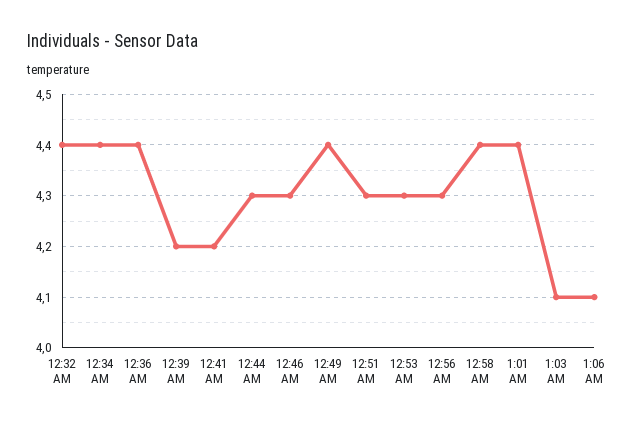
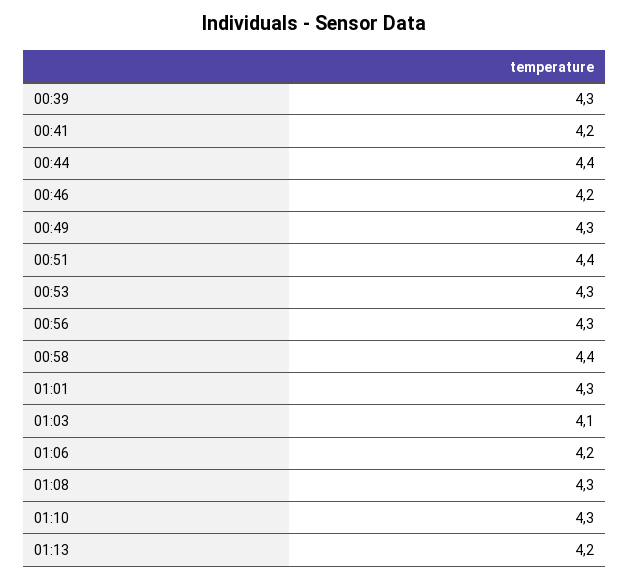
12:32 AM: 4.4 -> none
12:34 AM: 4.4 -> none
12:36 AM: 4.4 -> none
12:39 AM: 4.2 -> 4.3
12:44 AM: 4.3 -> 4.4
12:46 AM: 4.3 -> 4.2
12:49 AM: 4.4 -> 4.3
12:51 AM: 4.3 -> 4.4
1:01 AM: 4.4 -> 4.3
1:06 AM: 4.1 -> 4.2
01:08: none -> 4.3
01:10: none -> 4.3
01:13: none -> 4.2

